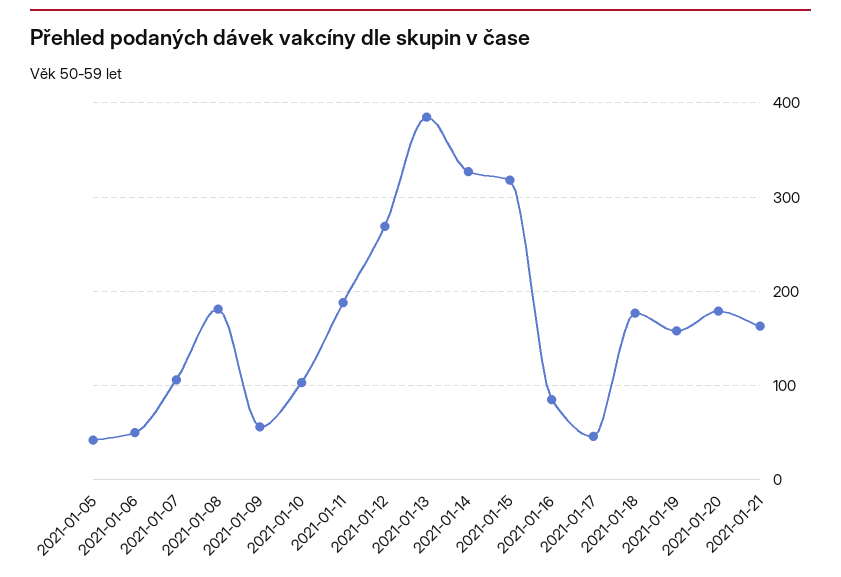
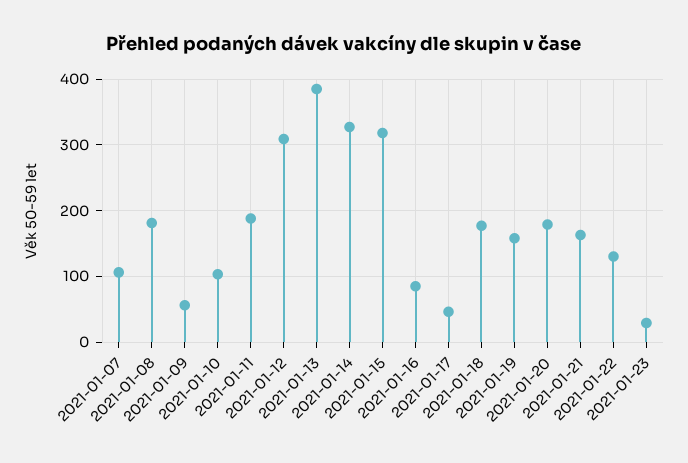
2021-01-05: 40 -> none
2021-01-06: 50 -> none
2021-01-12: 270 -> 310
2021-01-22: none -> 130
2021-01-23: none -> 30

